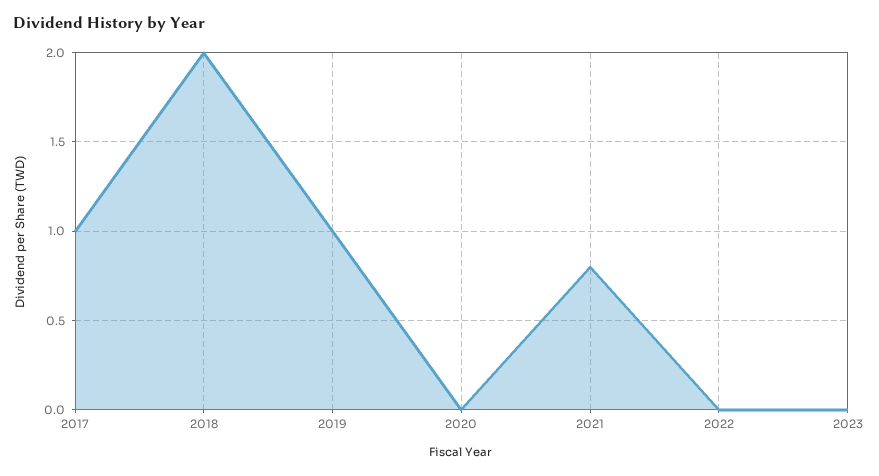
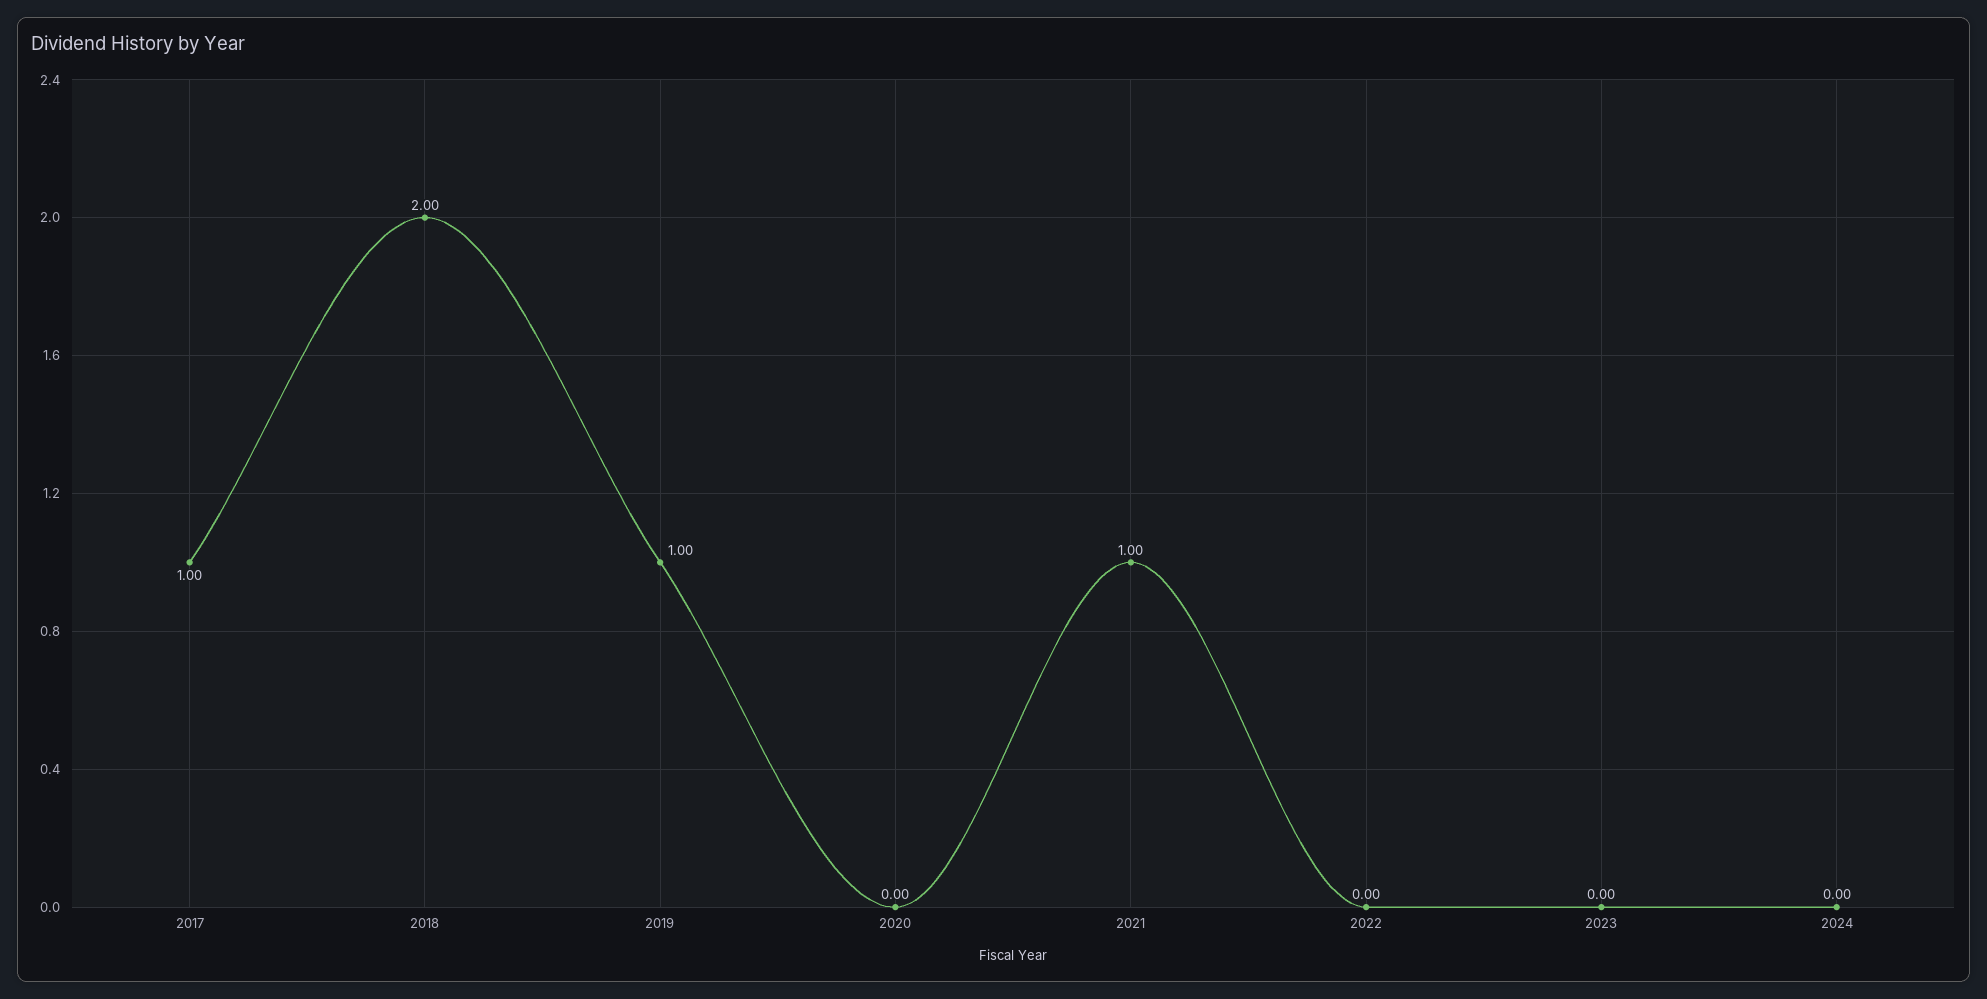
2021: 0.8 -> 1
2024: none -> 0

